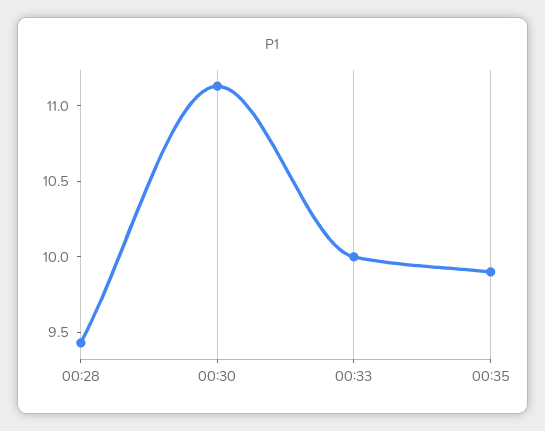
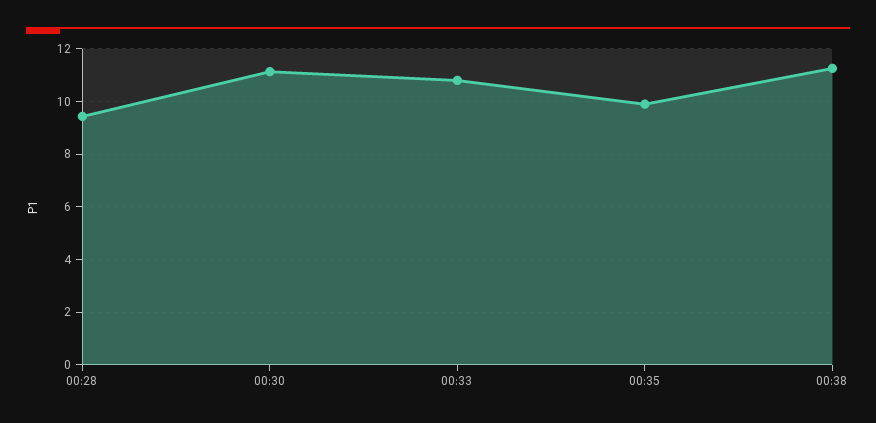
00:33: 10 -> 10.75
00:38: none -> 11.25

